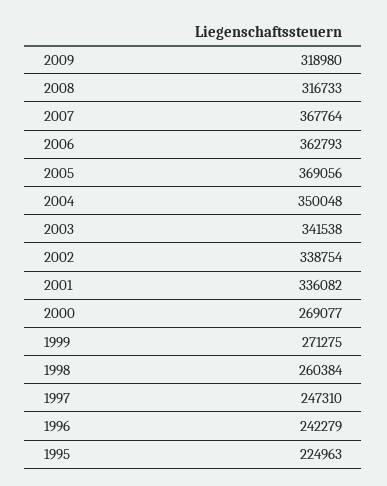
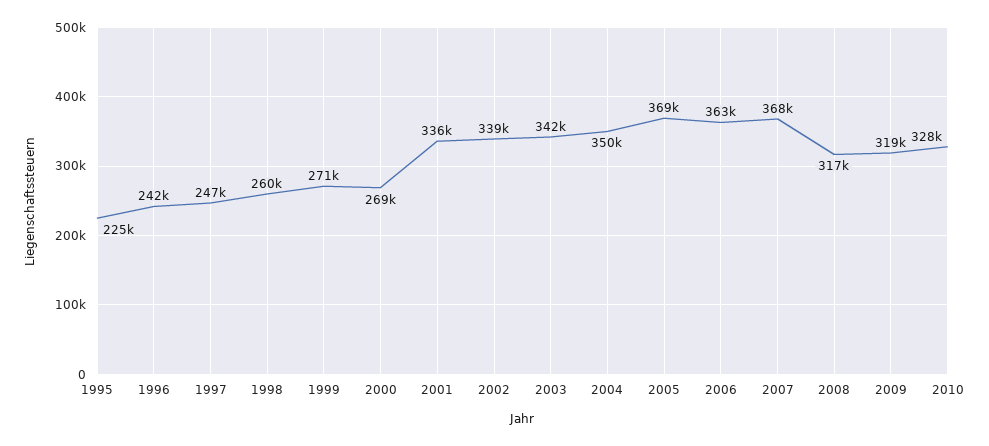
2010: none -> 328000

